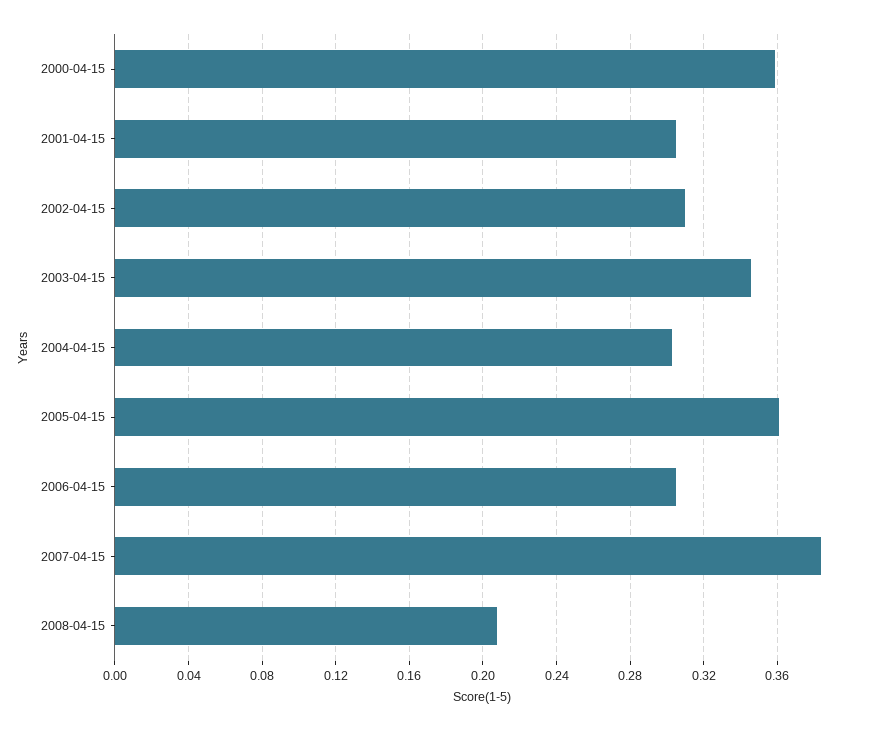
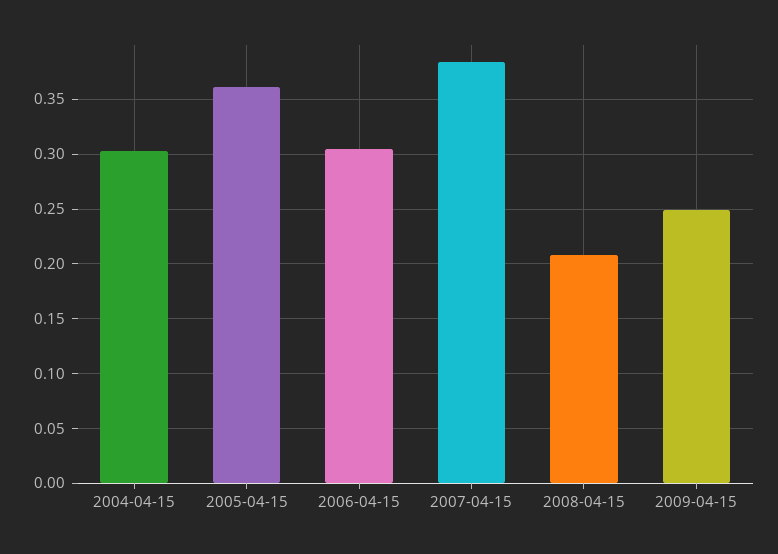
2000-04-15: 0.36 -> none
2001-04-15: 0.305 -> none
2002-04-15: 0.31 -> none
2003-04-15: 0.345 -> none
2009-04-15: none -> 0.25

